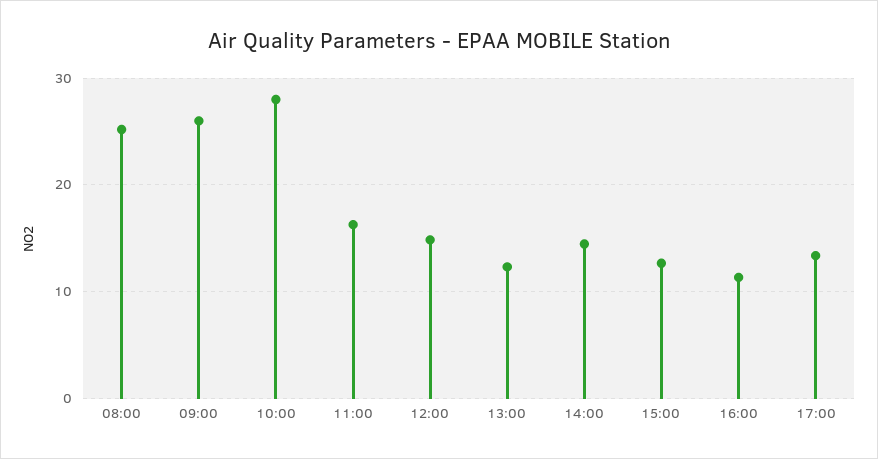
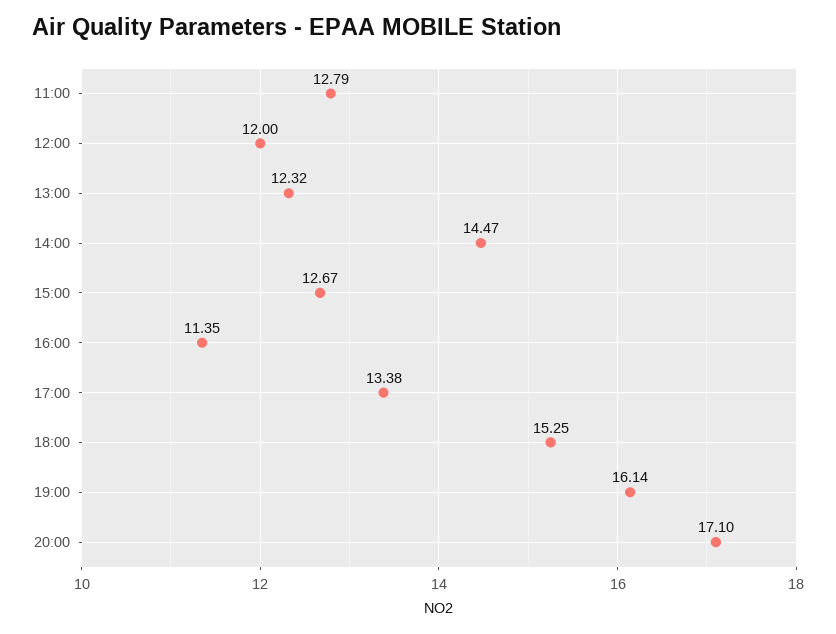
08:00: 25 -> none
09:00: 26 -> none
10:00: 28 -> none
11:00: 16 -> 12.79
12:00: 15 -> 12
18:00: none -> 15.25
19:00: none -> 16.14
20:00: none -> 17.1

